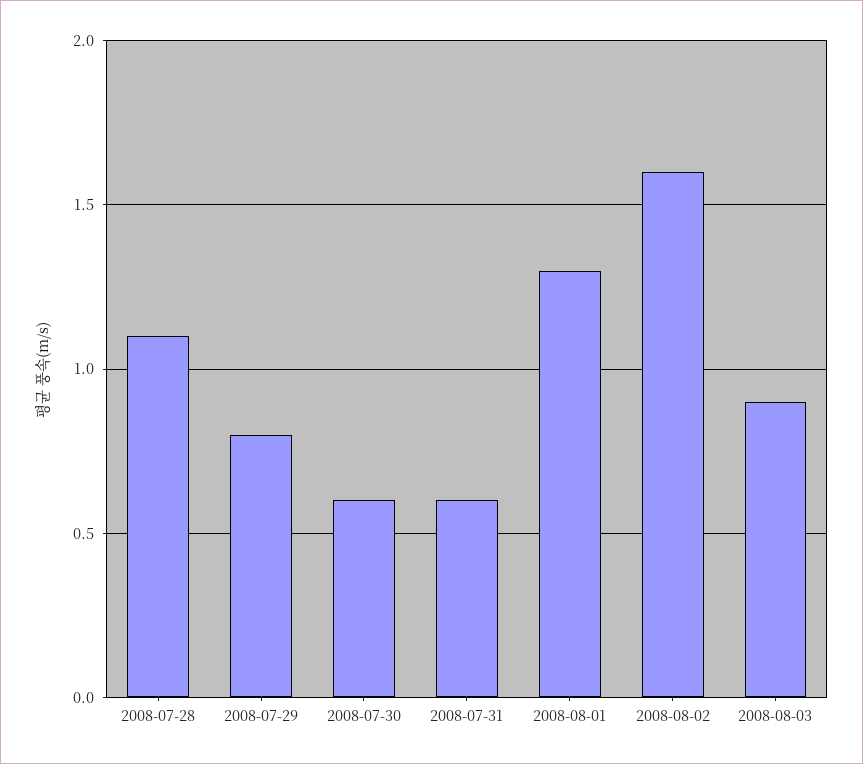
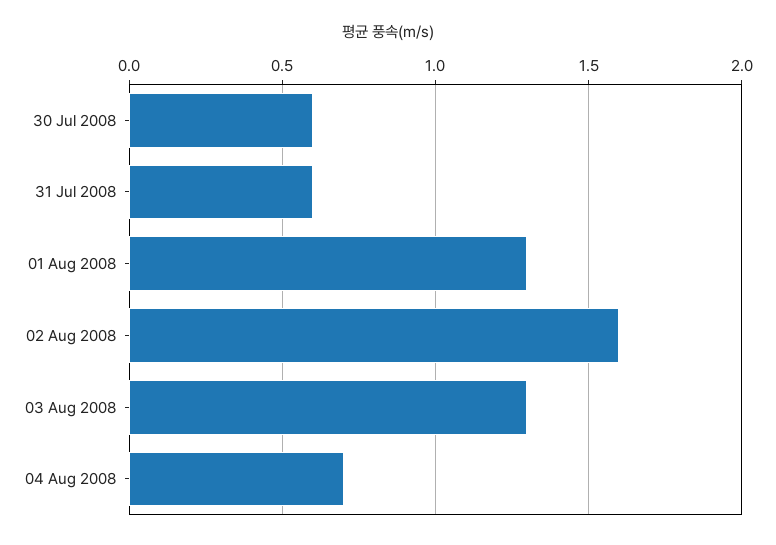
2008-07-28: 1.1 -> none
2008-07-29: 0.8 -> none
2008-08-03: 0.9 -> 1.3
04 Aug 2008: none -> 0.7

